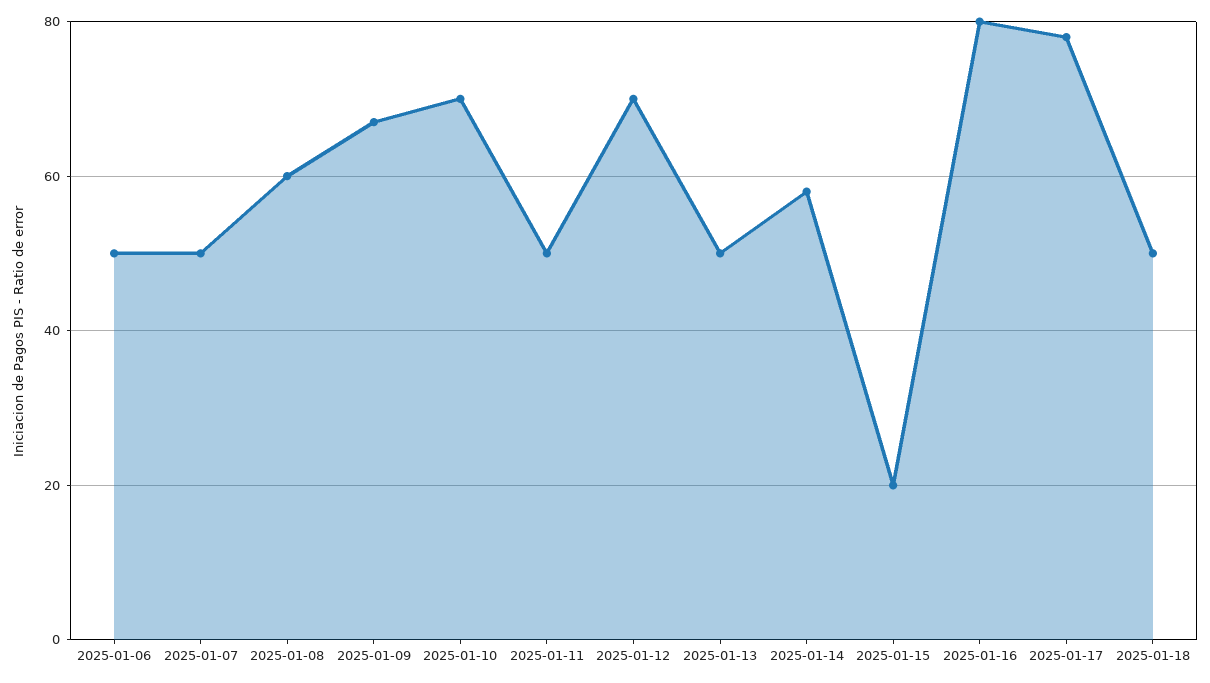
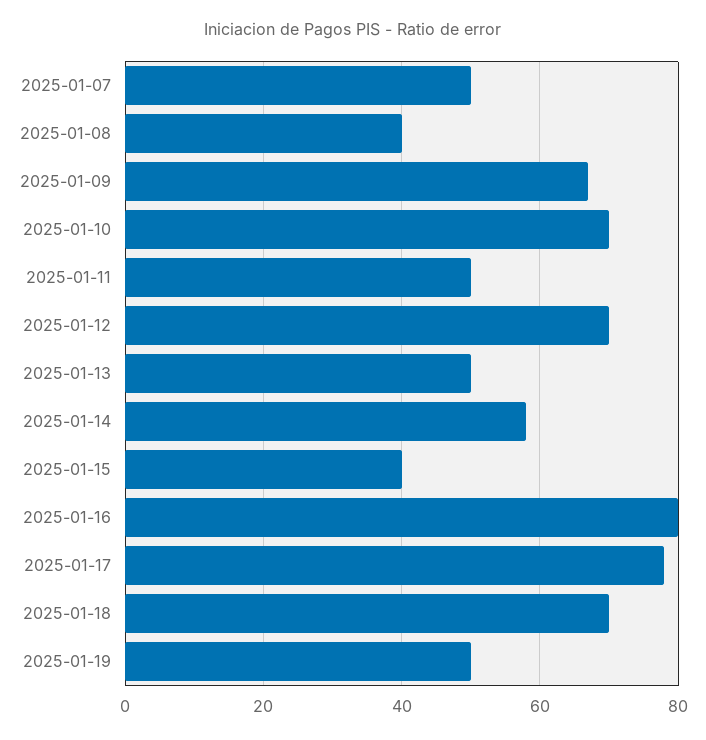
2025-01-06: 50 -> none
2025-01-08: 60 -> 40
2025-01-15: 20 -> 40
2025-01-18: 50 -> 70
2025-01-19: none -> 50

